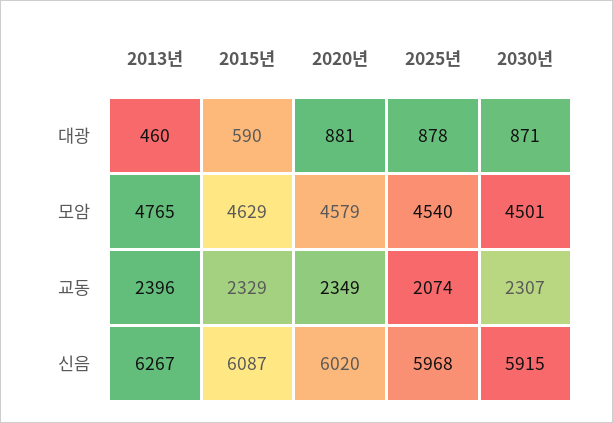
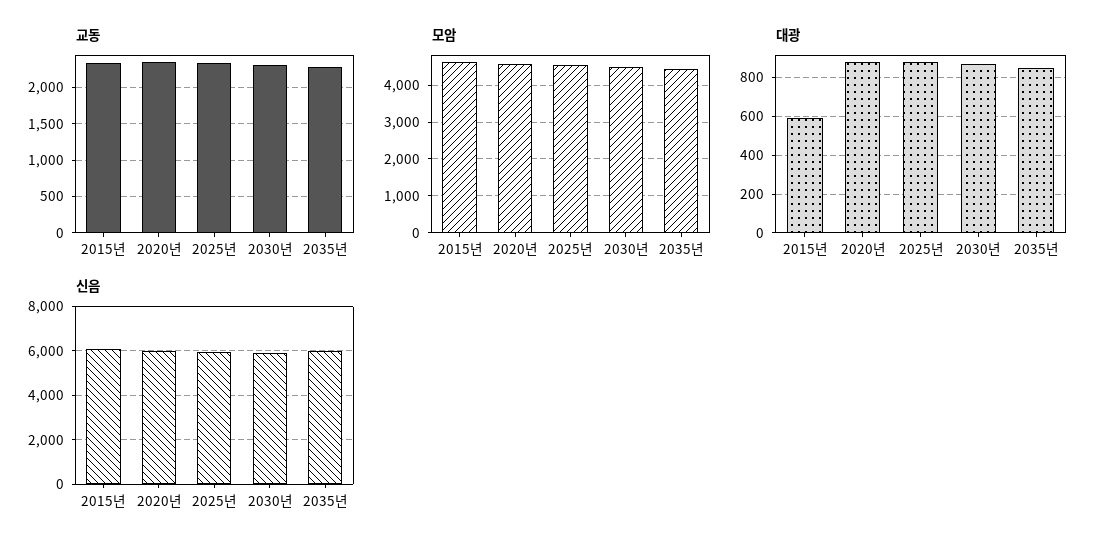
대광, 2013년: 460 -> none
모암, 2013년: 4765 -> none
교동, 2013년: 2396 -> none
교동, 2025년: 2074 -> 2300
신음, 2013년: 6267 -> none
교동, 2035년: none -> 2300
모암, 2035년: none -> 4400
대광, 2035년: none -> 850
신음, 2035년: none -> 6000

